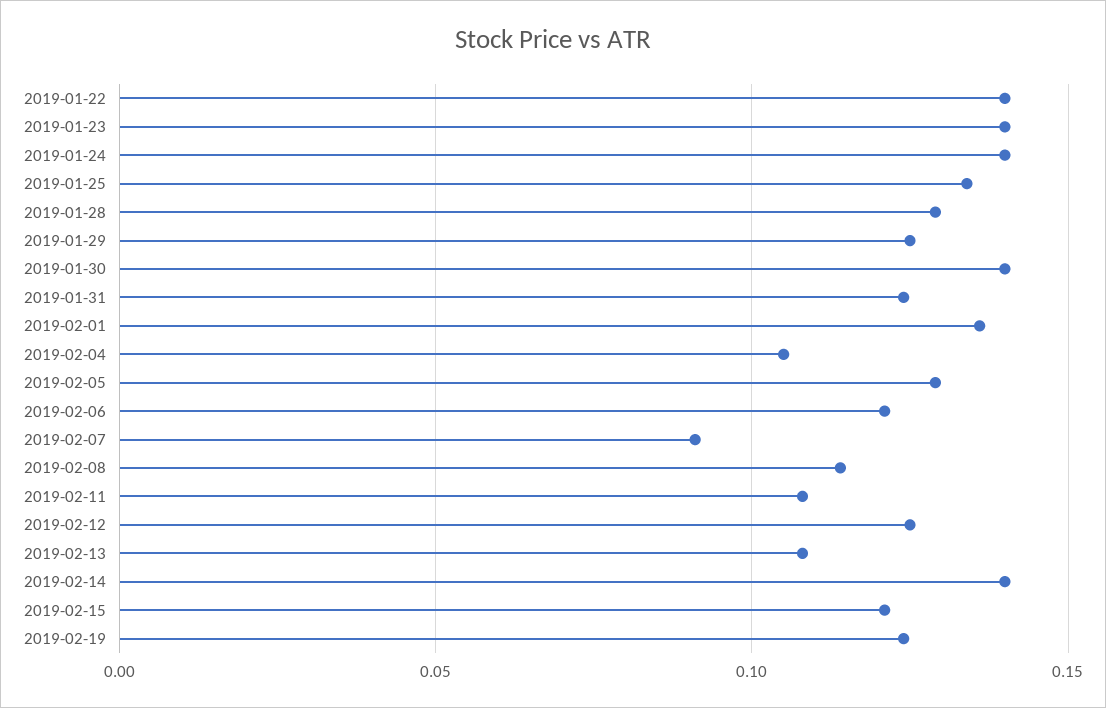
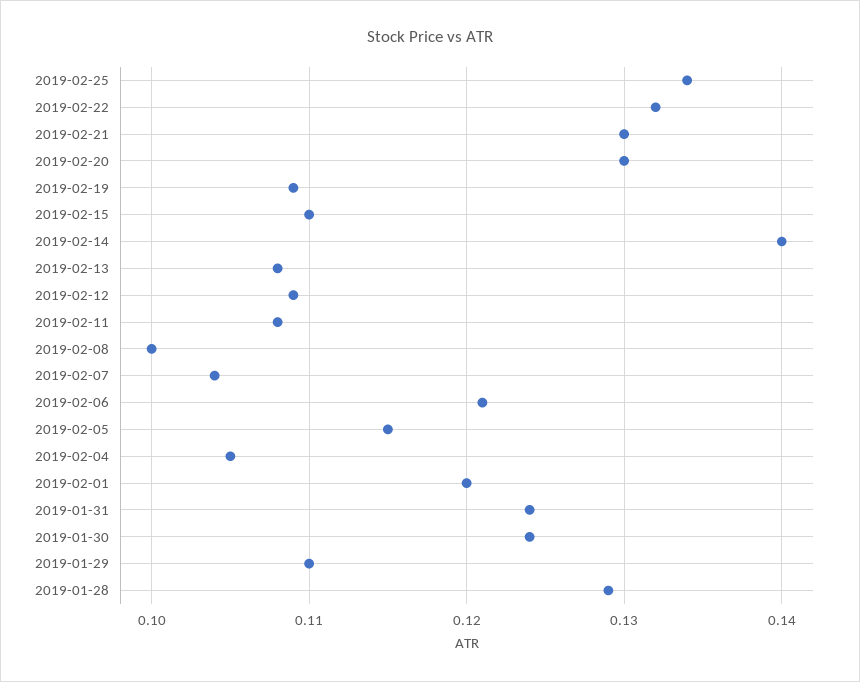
2019-01-22: 0.14 -> none
2019-01-23: 0.14 -> none
2019-01-24: 0.14 -> none
2019-01-25: 0.135 -> none
2019-01-29: 0.125 -> 0.11
2019-01-30: 0.14 -> 0.124
2019-02-01: 0.135 -> 0.12
2019-02-05: 0.13 -> 0.115
2019-02-07: 0.09 -> 0.104
2019-02-08: 0.115 -> 0.1
2019-02-12: 0.125 -> 0.109
2019-02-15: 0.12 -> 0.11
2019-02-19: 0.125 -> 0.109
2019-02-25: none -> 0.134
2019-02-22: none -> 0.132
2019-02-21: none -> 0.13
2019-02-20: none -> 0.13

